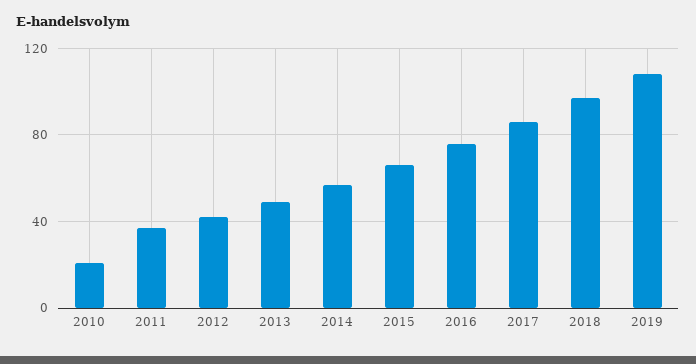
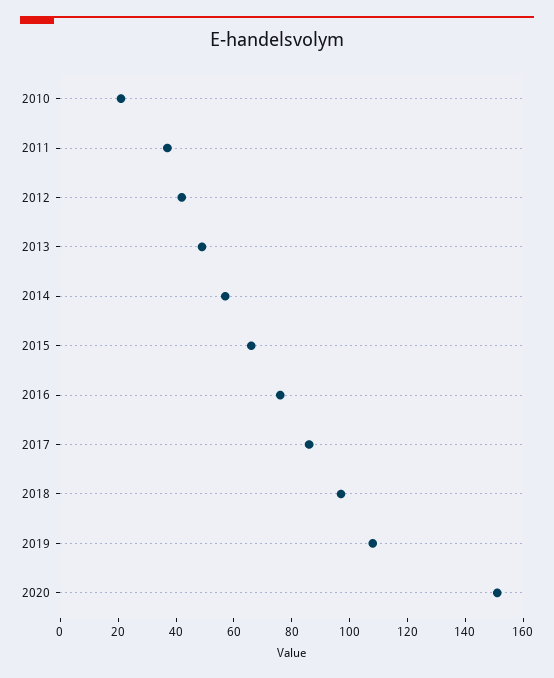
2020: none -> 150

